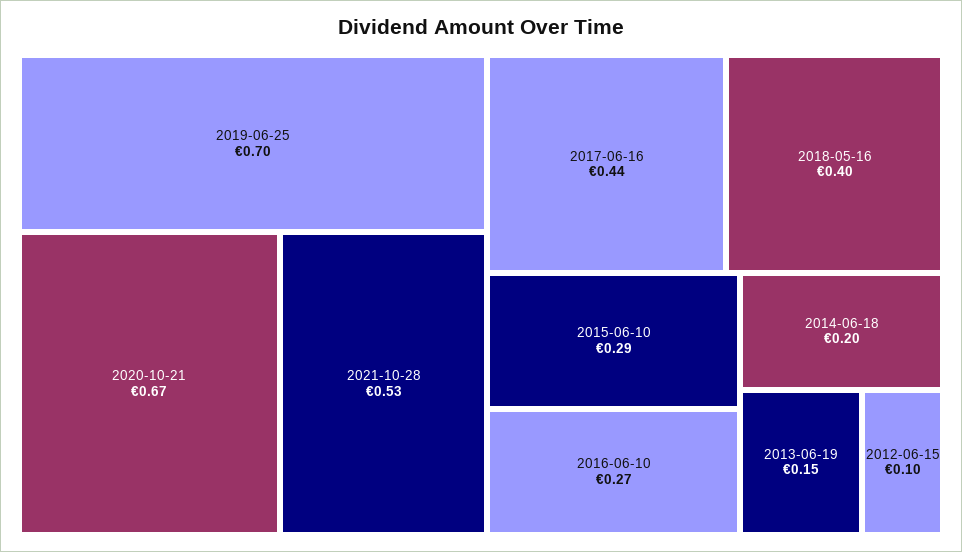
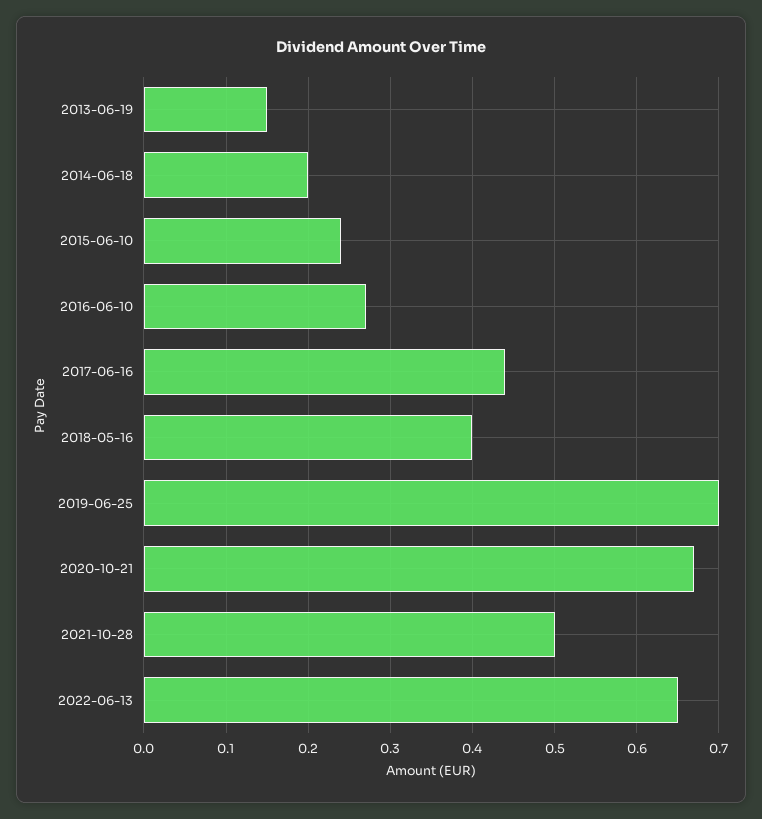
2021-10-28: 0.53 -> 0.5
2015-06-10: 0.29 -> 0.24
2012-06-15: 0.1 -> none
2022-06-13: none -> 0.65

